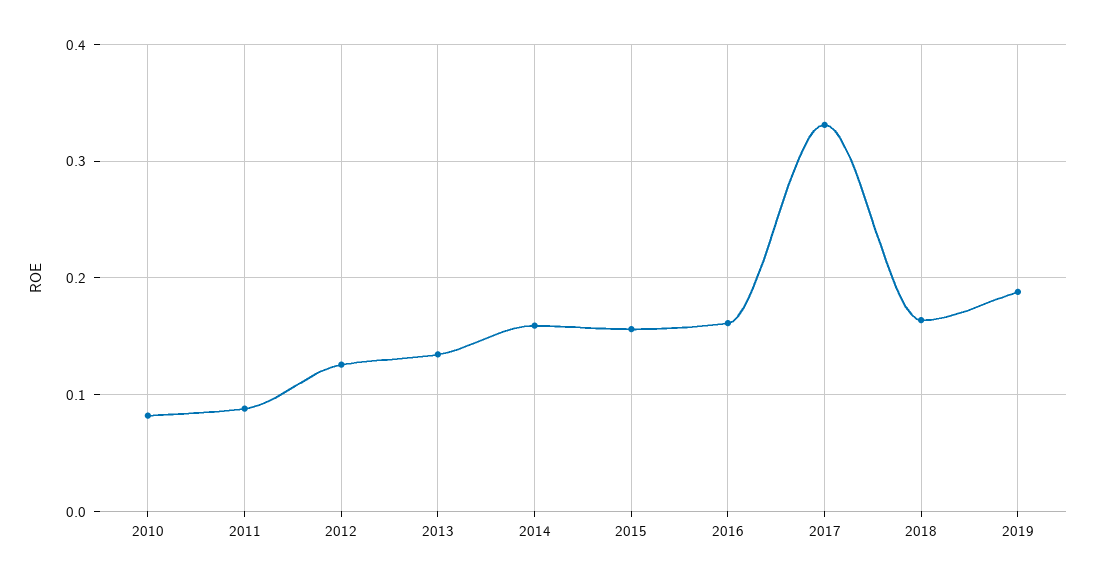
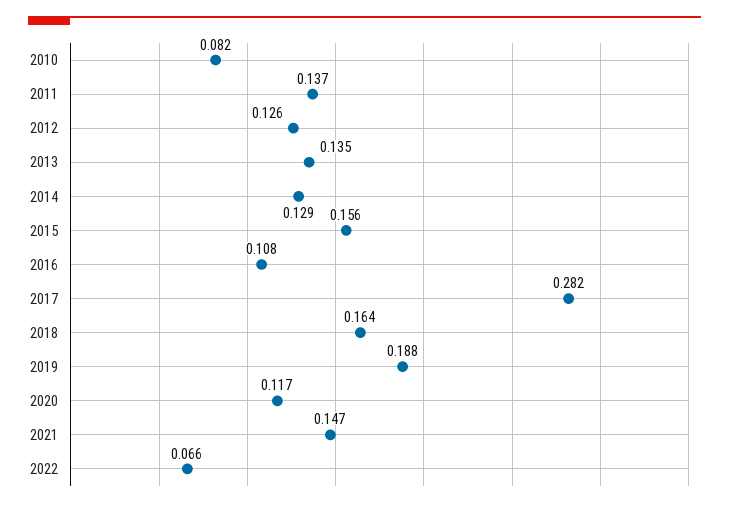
2011: 0.09 -> 0.137
2014: 0.16 -> 0.129
2016: 0.16 -> 0.108
2017: 0.33 -> 0.282
2020: none -> 0.117
2021: none -> 0.147
2022: none -> 0.066

